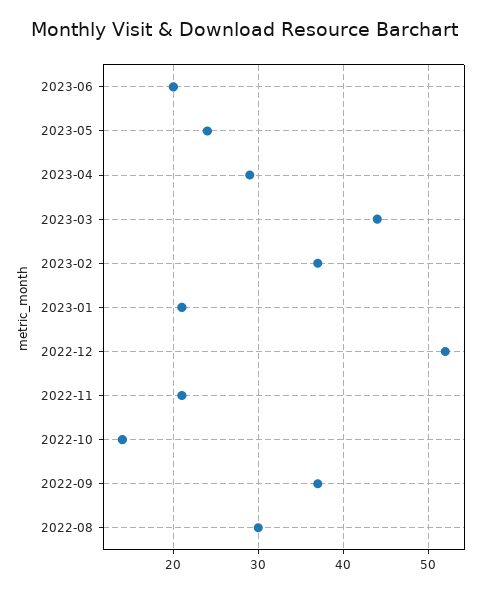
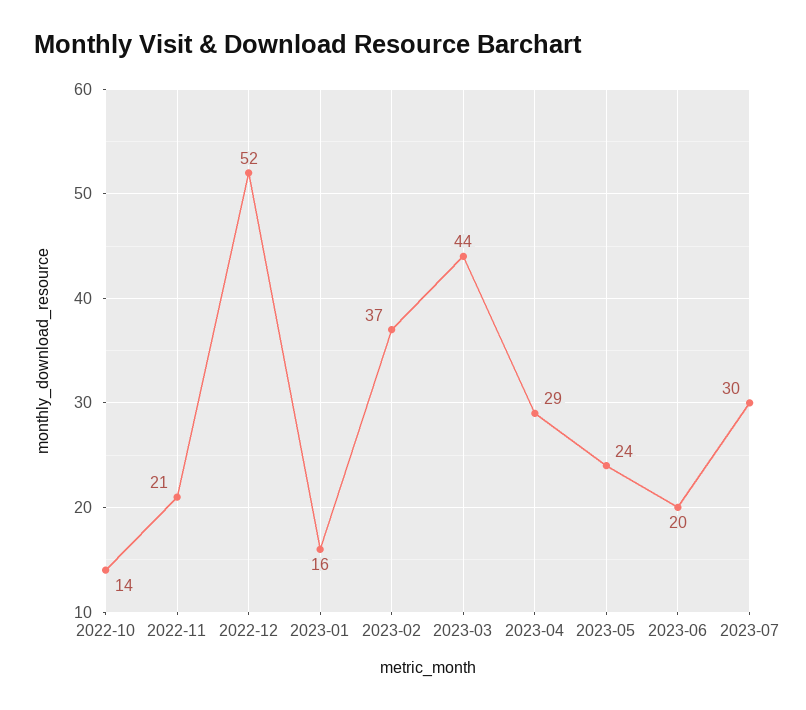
2023-01: 21 -> 16
2022-09: 37 -> none
2022-08: 30 -> none
2023-07: none -> 30

